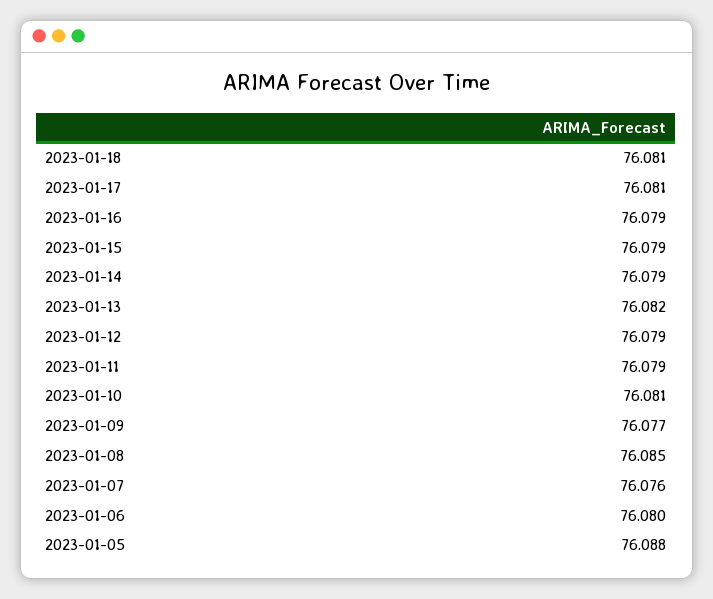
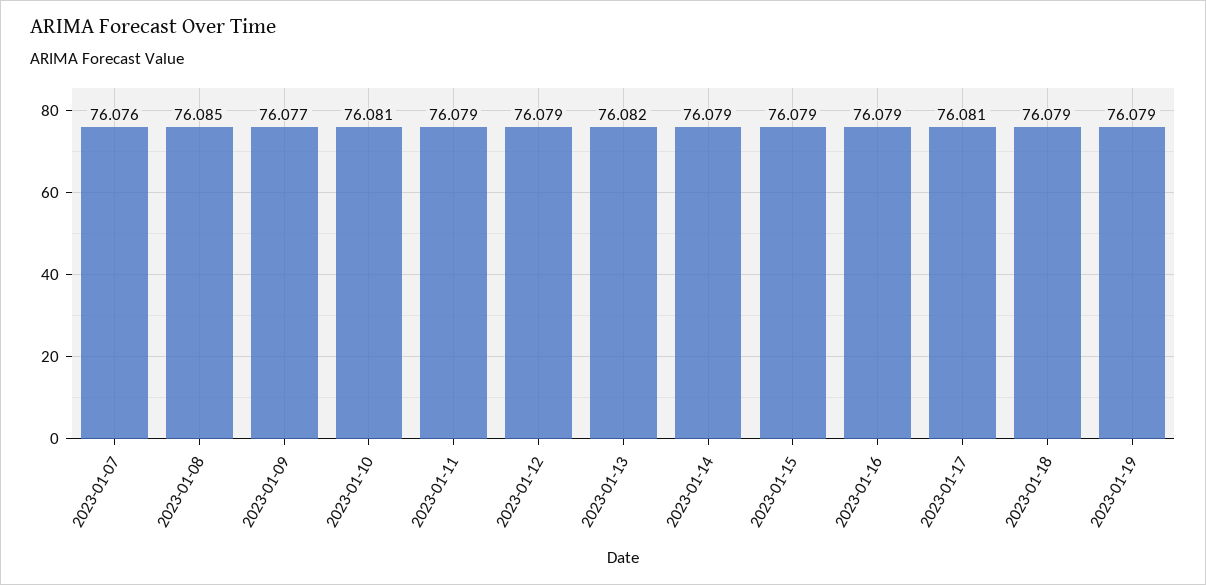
2023-01-18: 76.081 -> 76.079
2023-01-06: 76.08 -> none
2023-01-05: 76.088 -> none
2023-01-19: none -> 76.079

